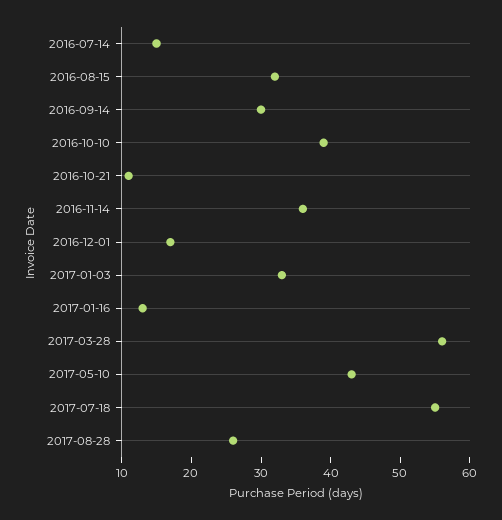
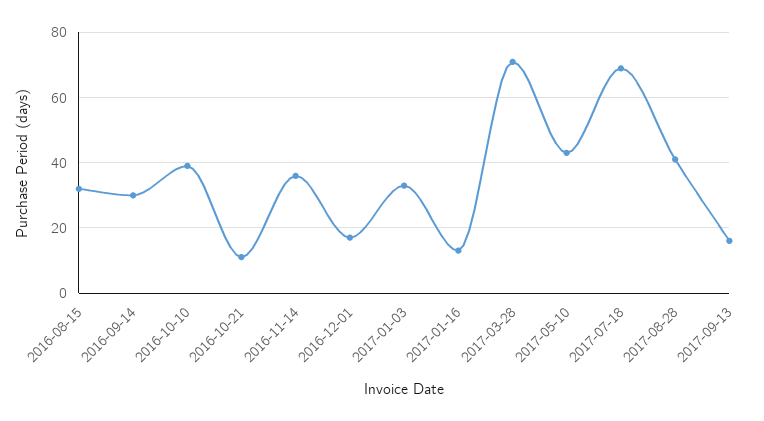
2016-07-14: 15 -> none
2017-03-28: 55 -> 70
2017-07-18: 55 -> 70
2017-08-28: 25 -> 40
2017-09-13: none -> 15

